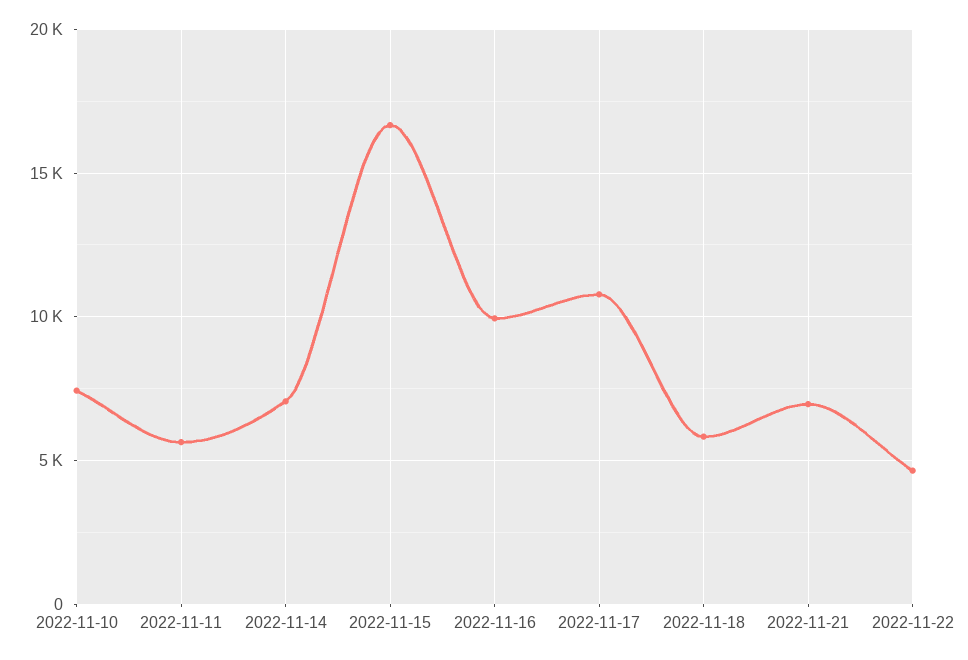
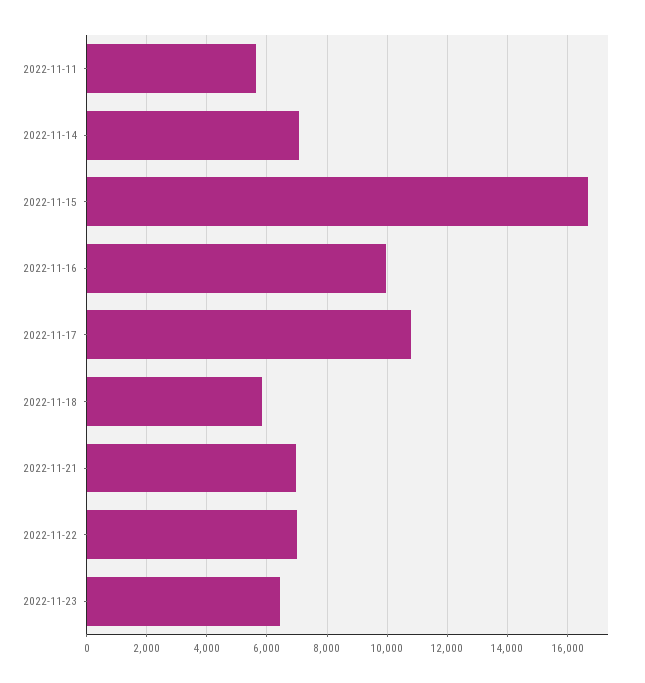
2022-11-10: 7500 -> none
2022-11-22: 4500 -> 7000
2022-11-23: none -> 6400

